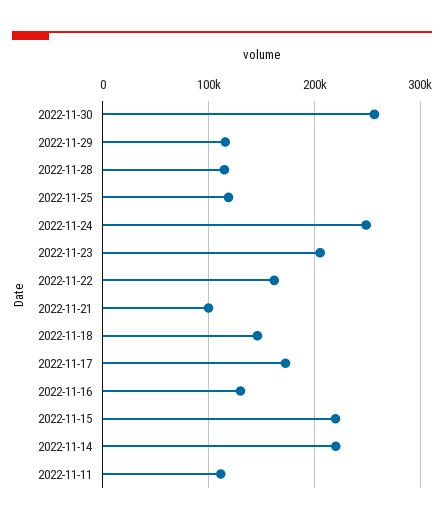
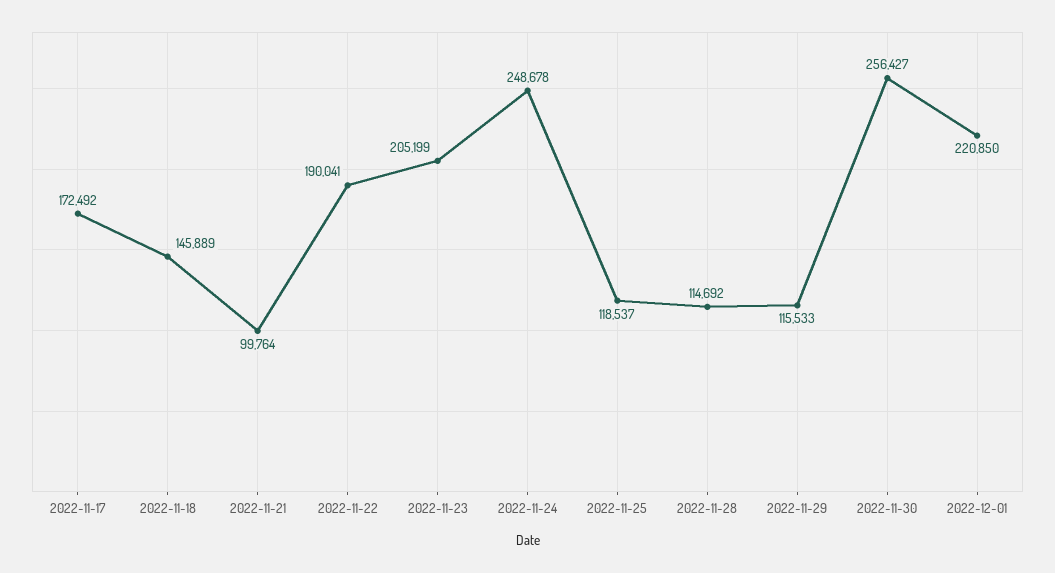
2022-11-22: 160000 -> 190041
2022-11-16: 130000 -> none
2022-11-15: 220000 -> none
2022-11-14: 220000 -> none
2022-11-11: 110000 -> none
2022-12-01: none -> 220850

